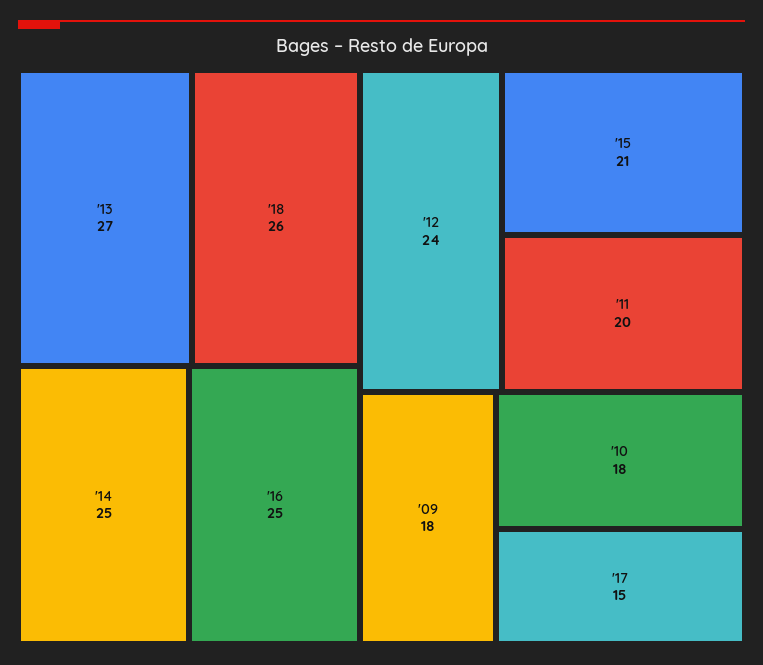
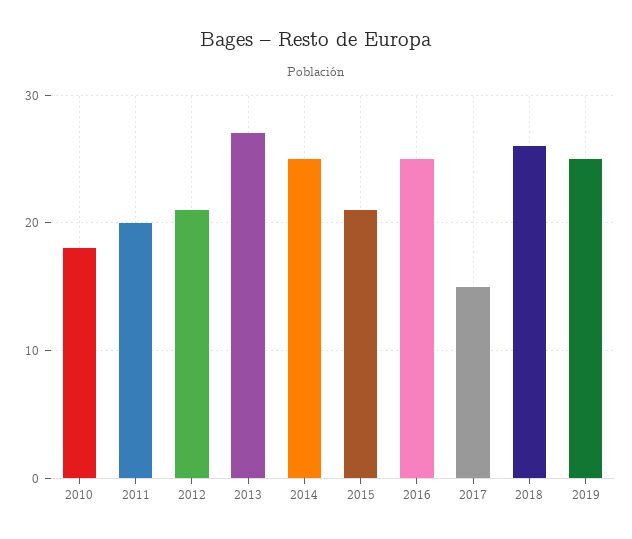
'12: 24 -> 21
'09: 18 -> none
2019: none -> 25

